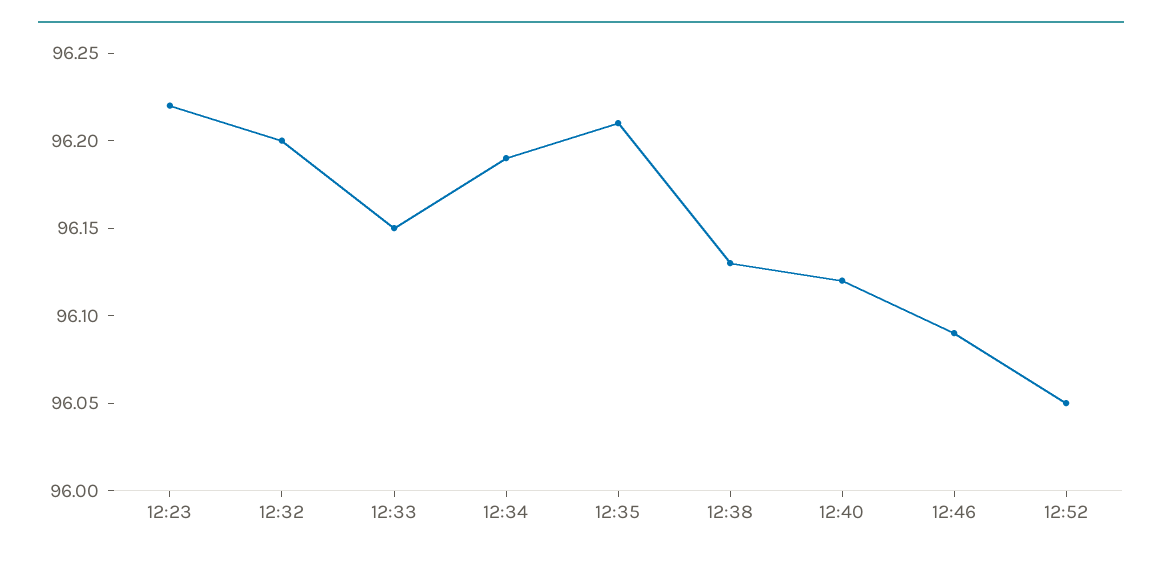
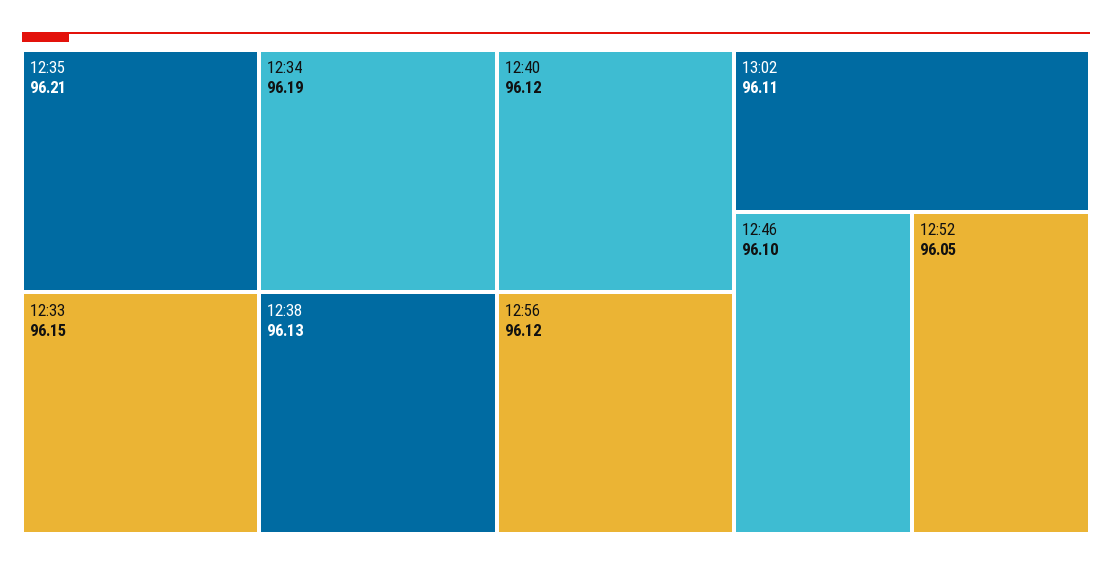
12:23: 96.22 -> none
12:32: 96.2 -> none
12:46: 96.09 -> 96.1
12:56: none -> 96.12
13:02: none -> 96.11

